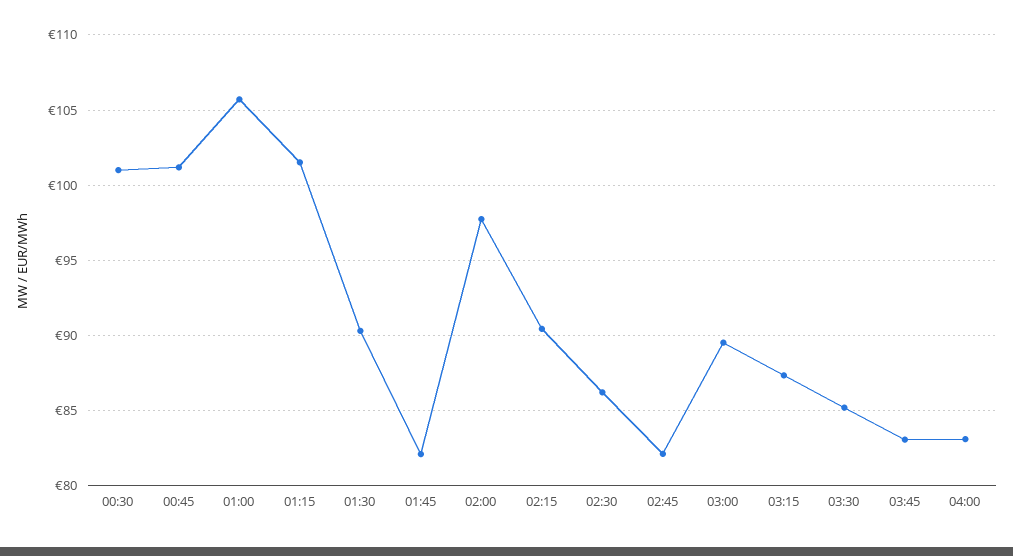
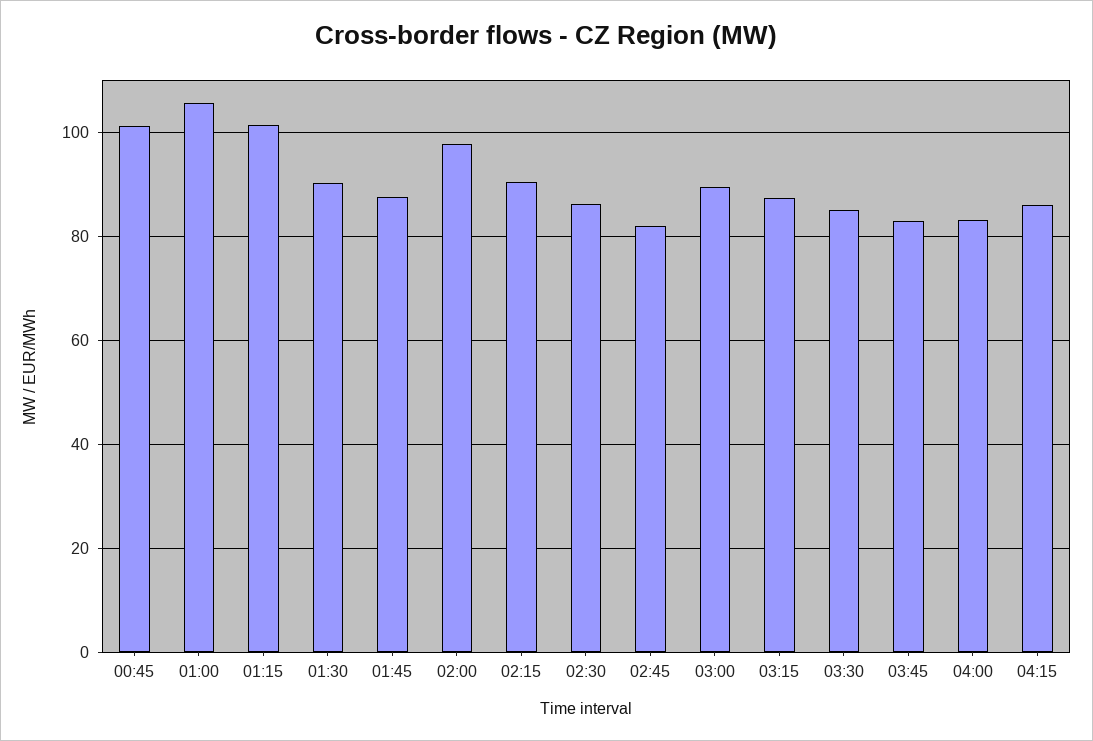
00:30: 101 -> none
01:45: 82 -> 88
04:15: none -> 86

